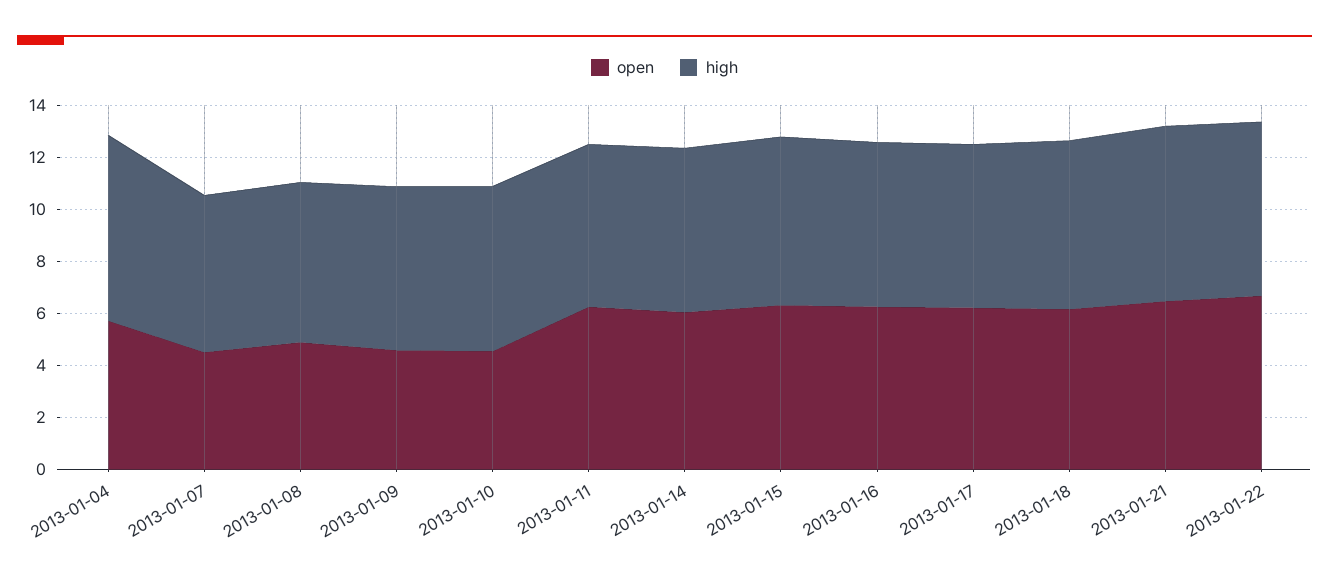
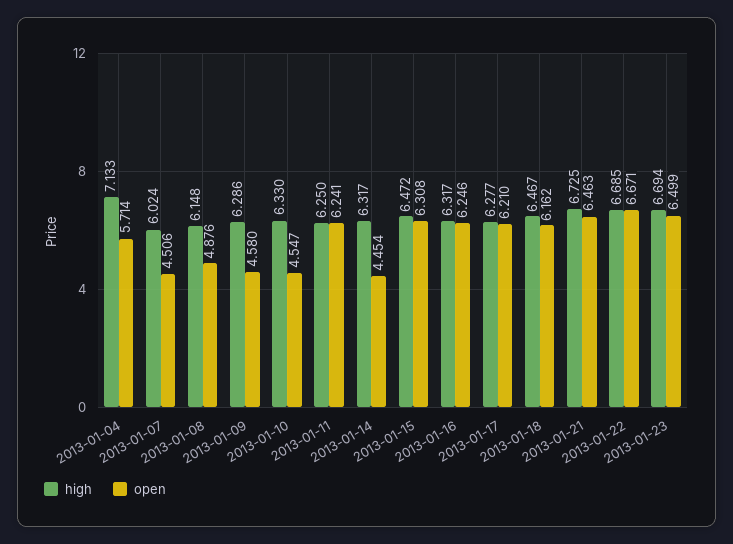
open, 2013-01-14: 6 -> 4.454
high, 2013-01-23: none -> 6.694
open, 2013-01-23: none -> 6.499

